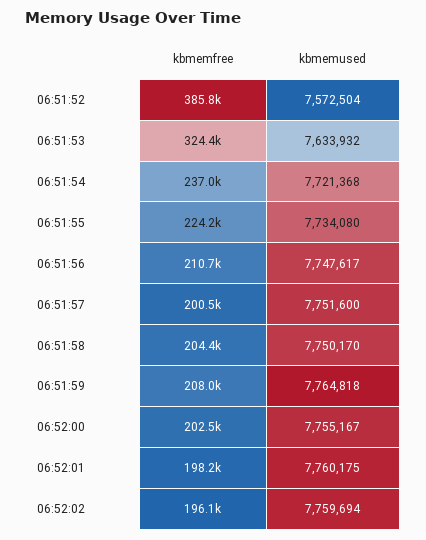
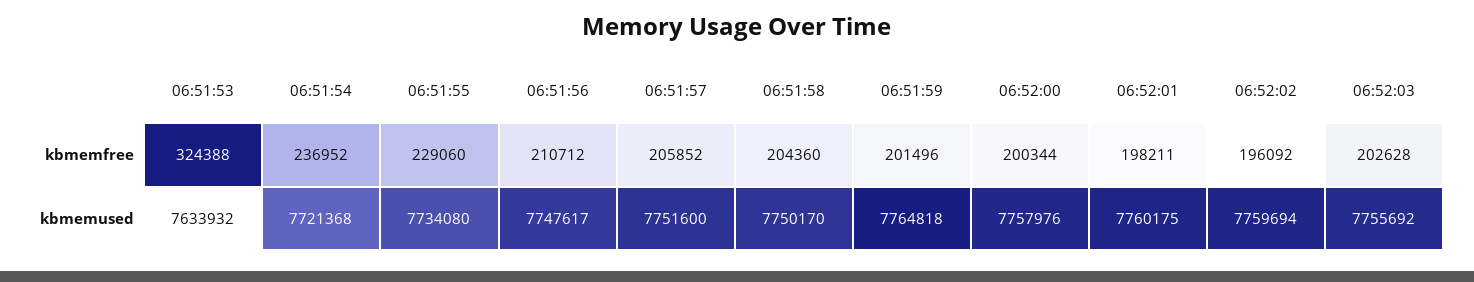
kbmemfree, 06:51:52: 385800 -> none
kbmemused, 06:51:52: 7572504 -> none
kbmemfree, 06:51:55: 224200 -> 229060
kbmemfree, 06:51:57: 200500 -> 205852
kbmemfree, 06:51:59: 208000 -> 201496
kbmemfree, 06:52:00: 202500 -> 200344
kbmemused, 06:52:00: 7755167 -> 7757976
kbmemfree, 06:52:03: none -> 202628
kbmemused, 06:52:03: none -> 7755692

